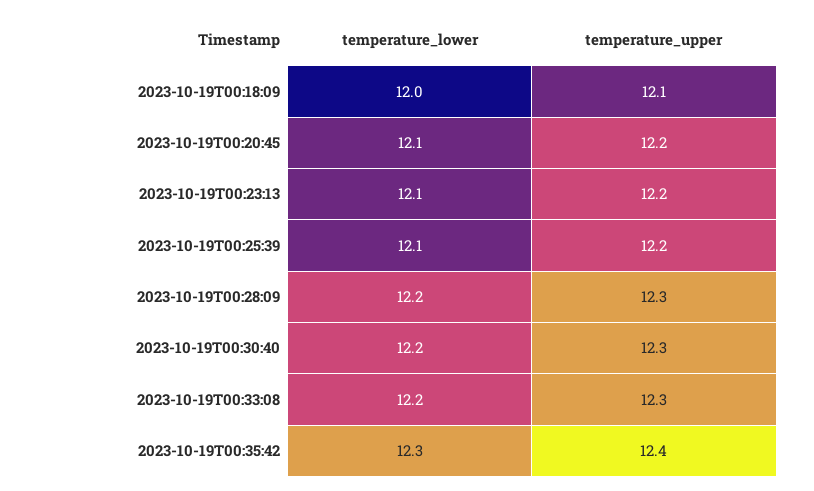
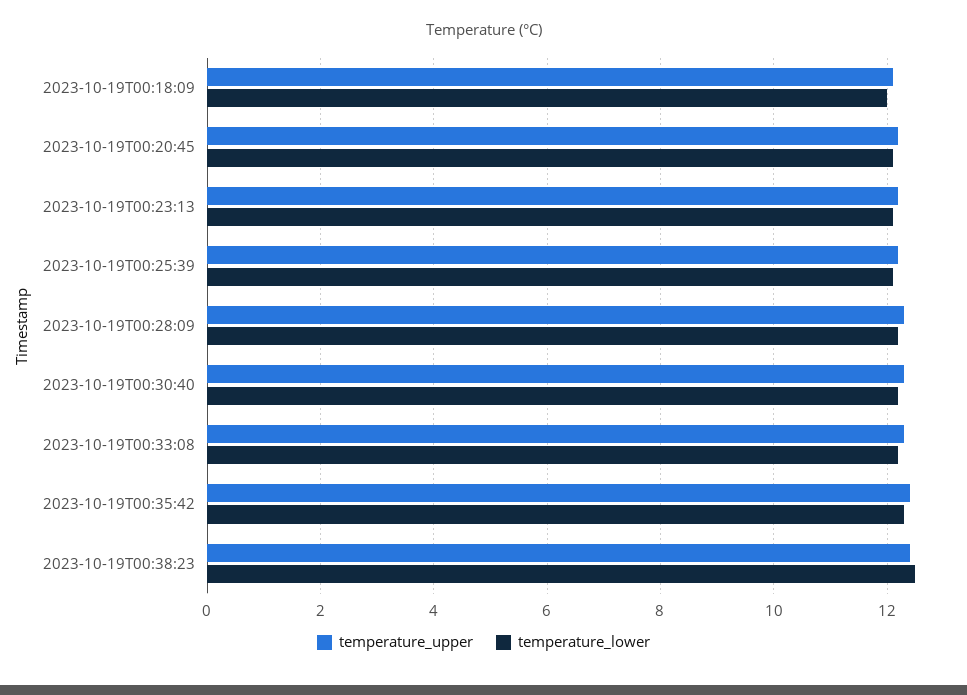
temperature_upper, 2023-10-19T00:38:23: none -> 12.5
temperature_lower, 2023-10-19T00:38:23: none -> 12.5

